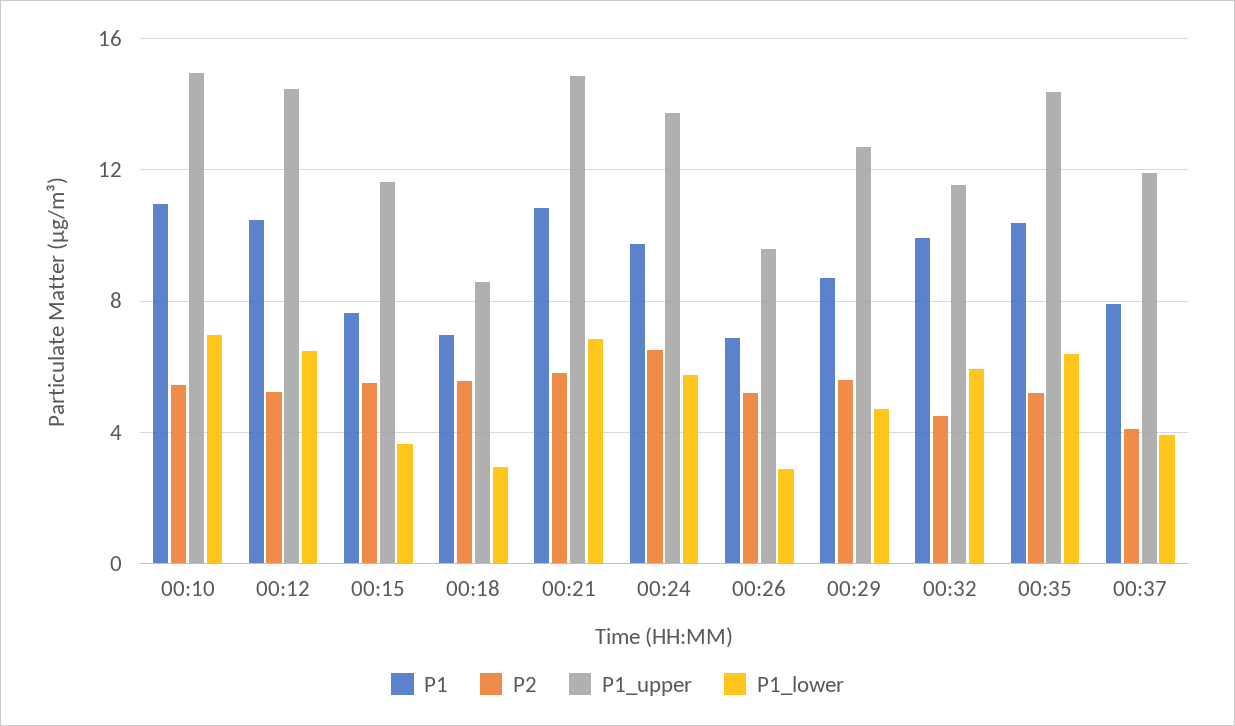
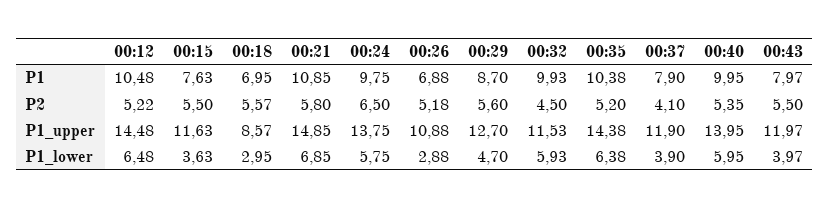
P1, 00:10: 11 -> none
P2, 00:10: 5.5 -> none
P1_upper, 00:10: 15 -> none
P1_lower, 00:10: 7 -> none
P1_upper, 00:26: 9.5 -> 10.88
P1, 00:40: none -> 9.95
P1, 00:43: none -> 7.97
P2, 00:40: none -> 5.35
P2, 00:43: none -> 5.5
P1_upper, 00:40: none -> 13.95
P1_upper, 00:43: none -> 11.97
P1_lower, 00:40: none -> 5.95
P1_lower, 00:43: none -> 3.97

